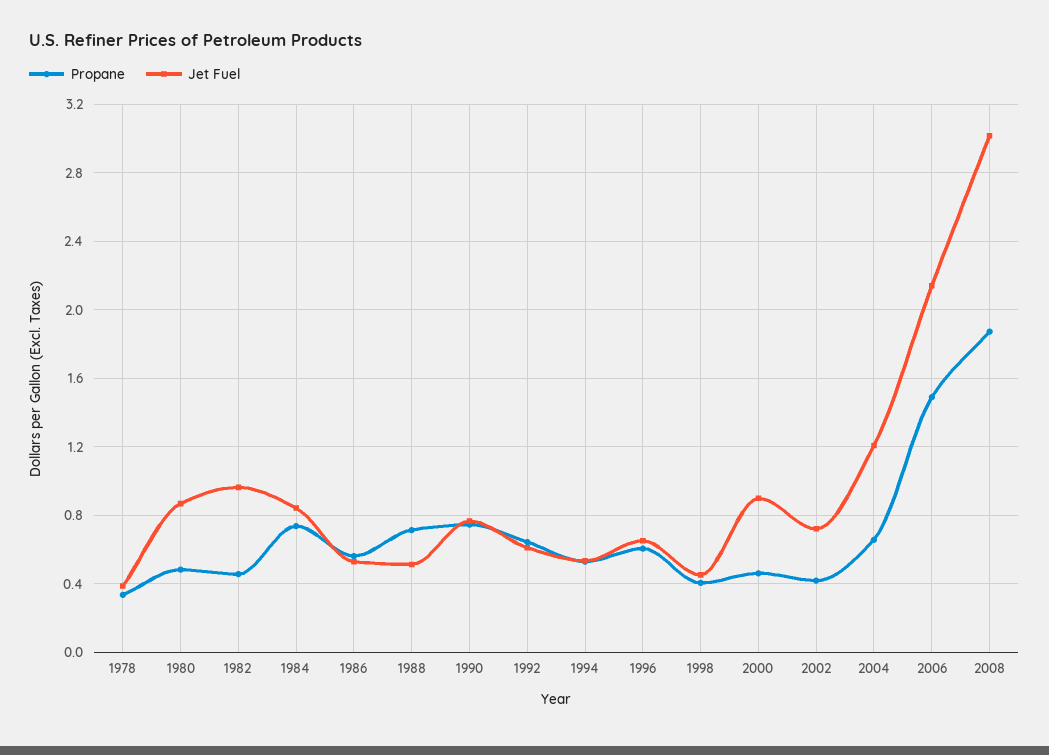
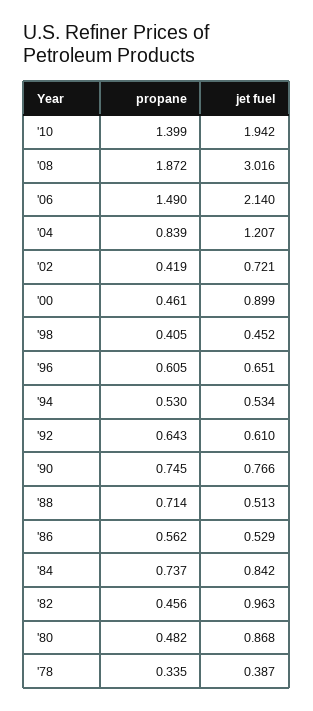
Propane, 2004: 0.65 -> 0.839
Propane, '10: none -> 1.399
Jet Fuel, '10: none -> 1.942

